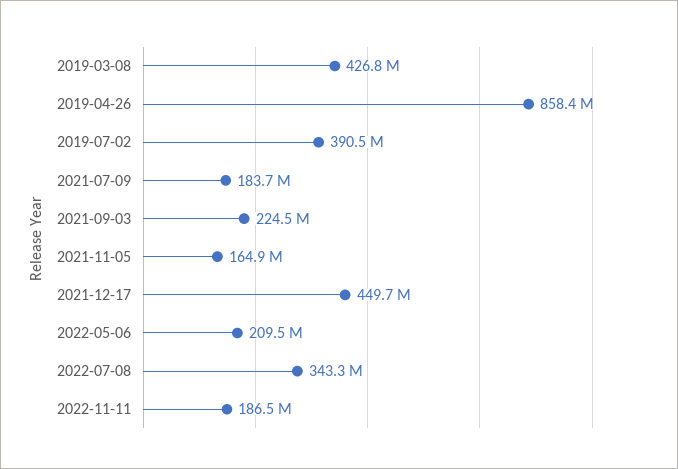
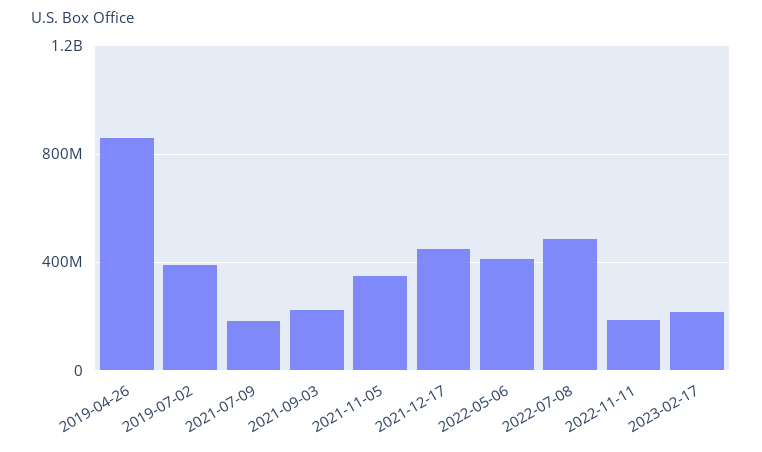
2019-03-08: 426800000 -> none
2021-11-05: 164900000 -> 350000000
2022-05-06: 209500000 -> 400000000
2022-07-08: 343300000 -> 500000000
2023-02-17: none -> 200000000

